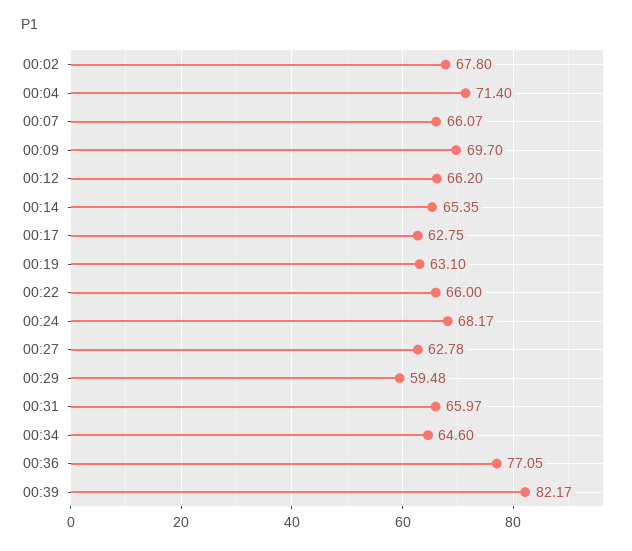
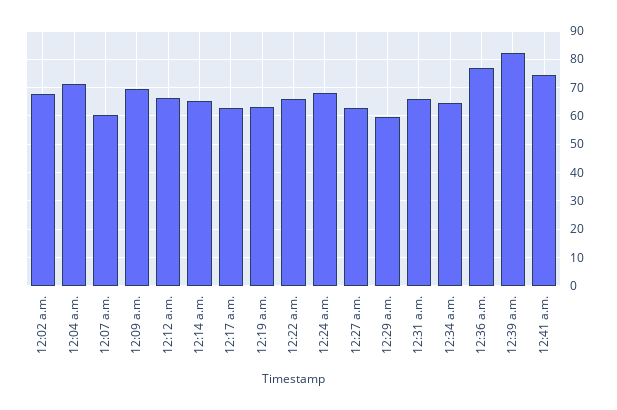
00:07: 66.07 -> 60
12:41 a.m.: none -> 75

